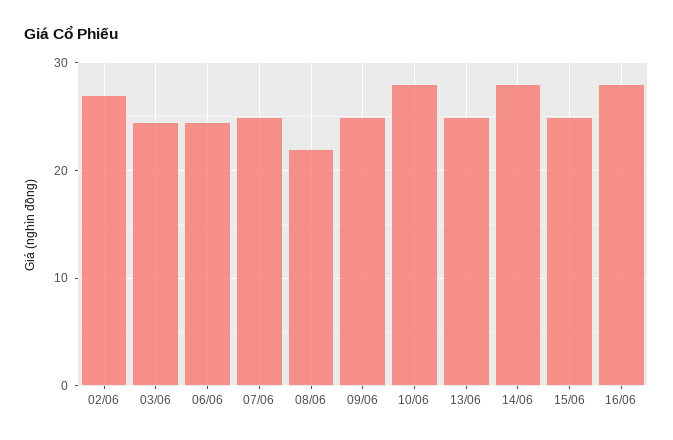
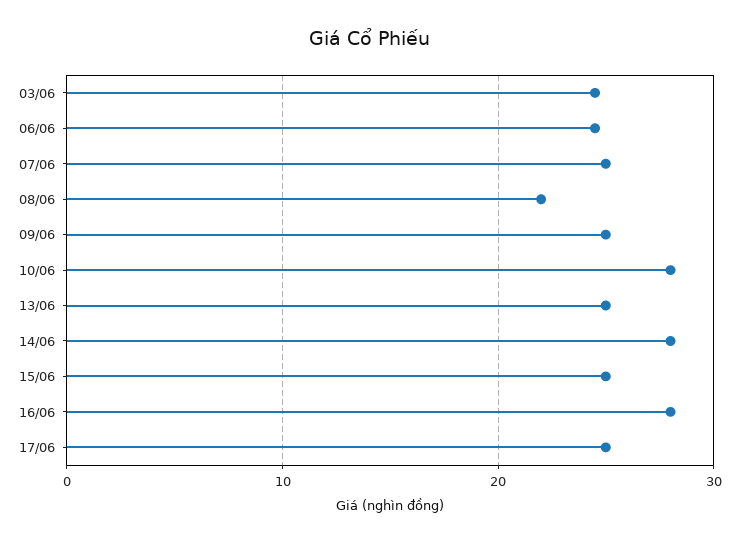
02/06: 27 -> none
17/06: none -> 25

